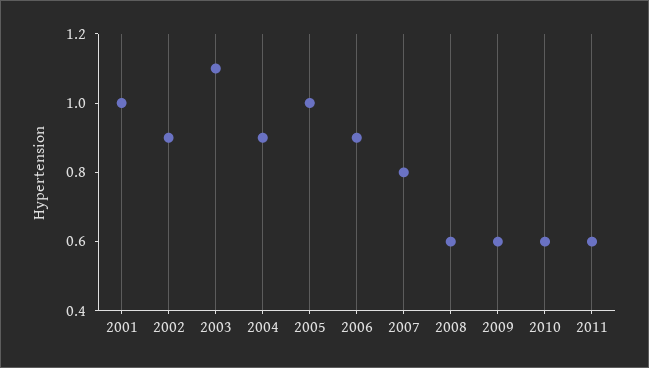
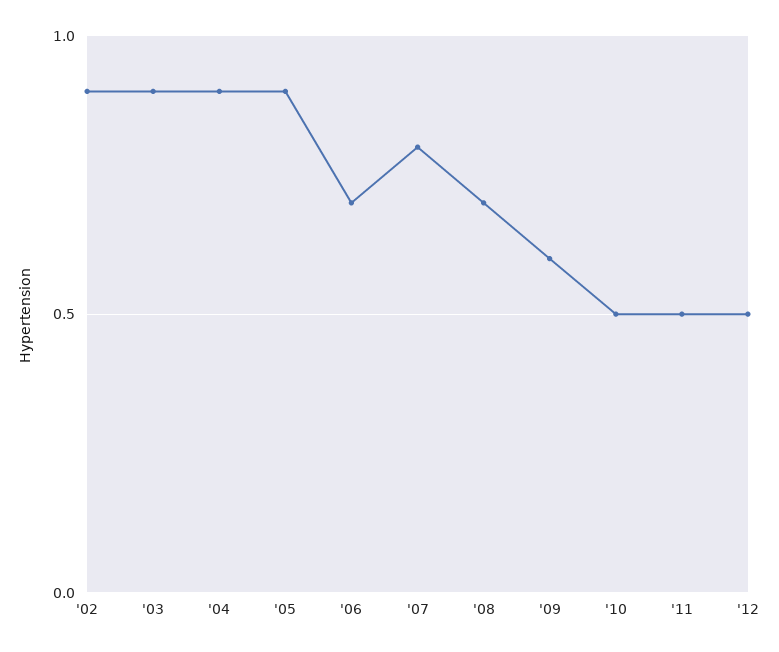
2001: 1 -> none
2003: 1.1 -> 0.9
2005: 1 -> 0.9
2006: 0.9 -> 0.7
2008: 0.6 -> 0.7
2010: 0.6 -> 0.5
2011: 0.6 -> 0.5
'12: none -> 0.5

